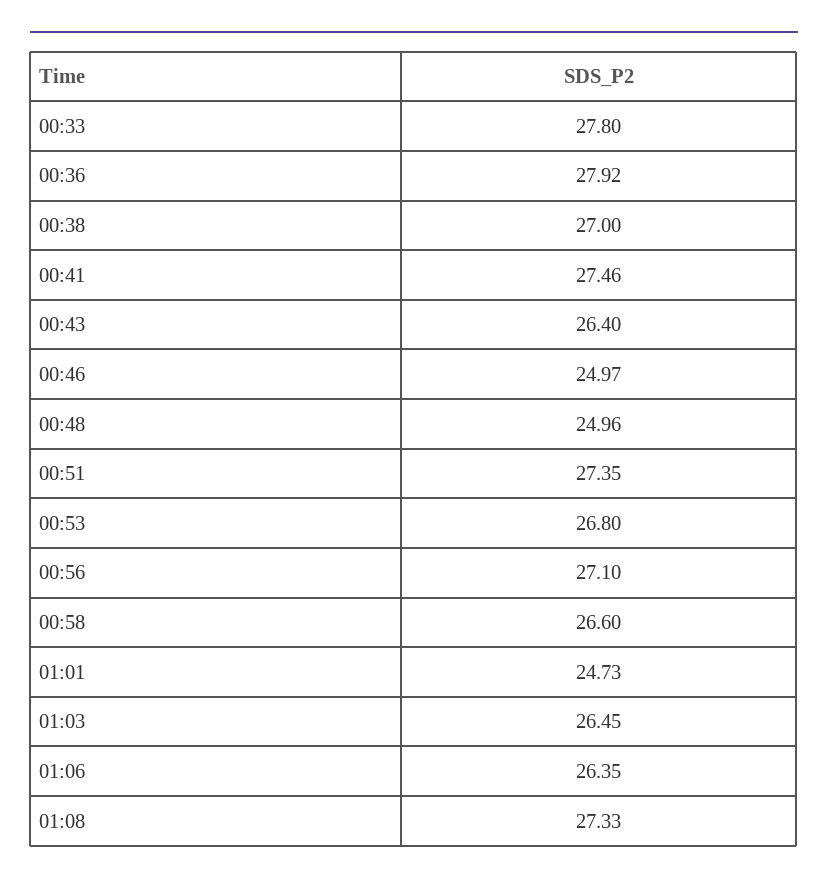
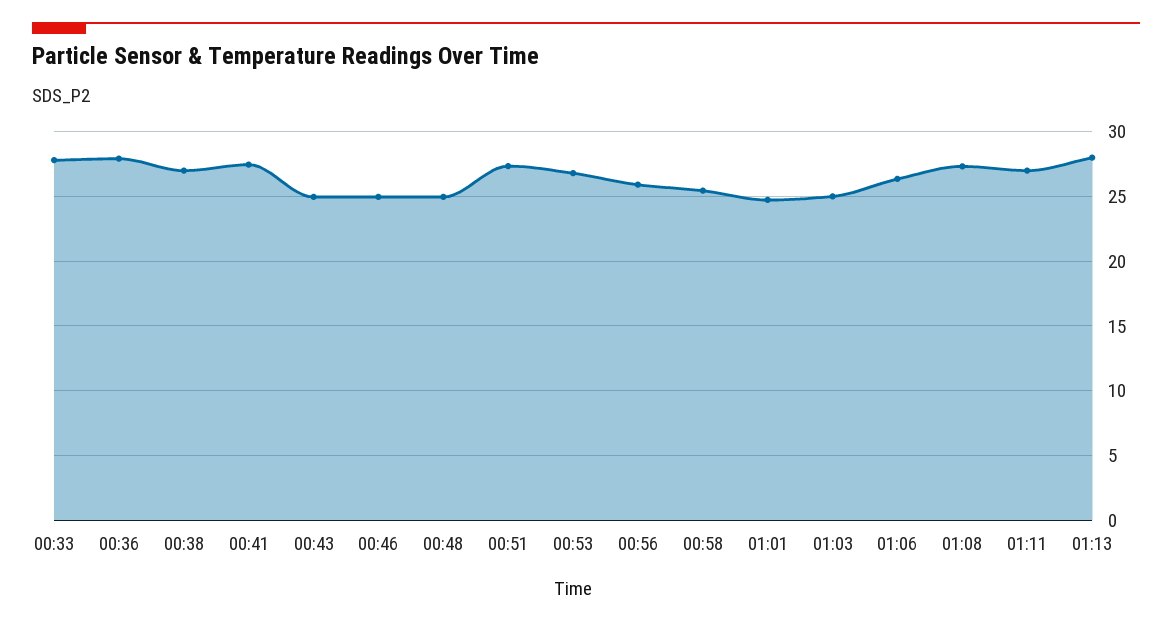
00:43: 26.4 -> 25
00:56: 27.1 -> 26
00:58: 26.6 -> 25.5
01:03: 26.45 -> 25
01:11: none -> 27
01:13: none -> 28

